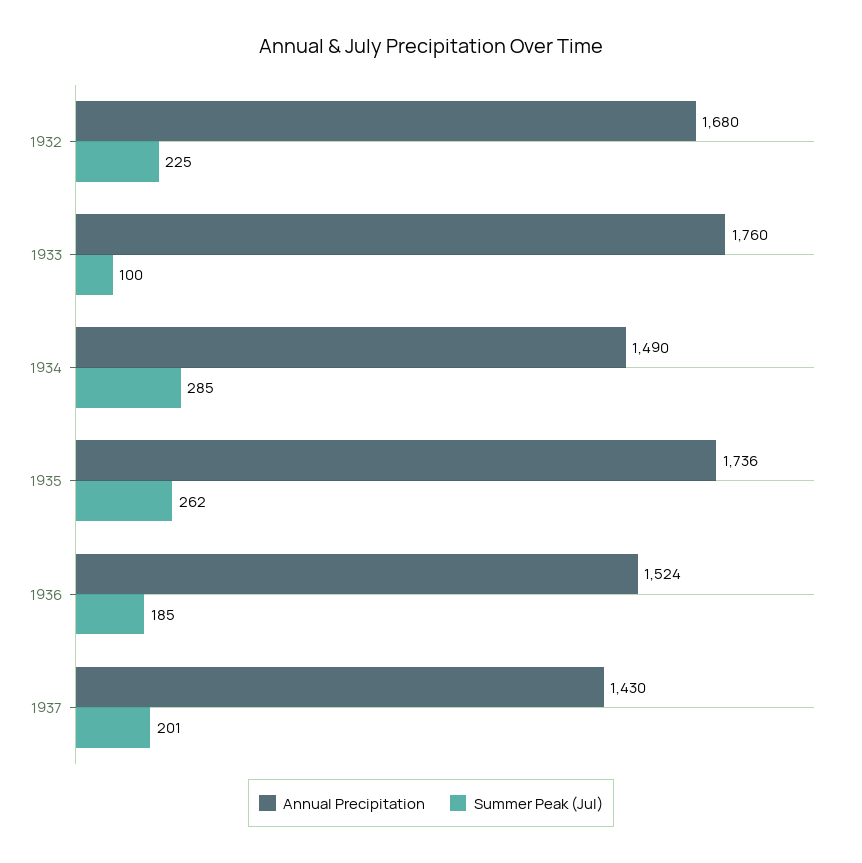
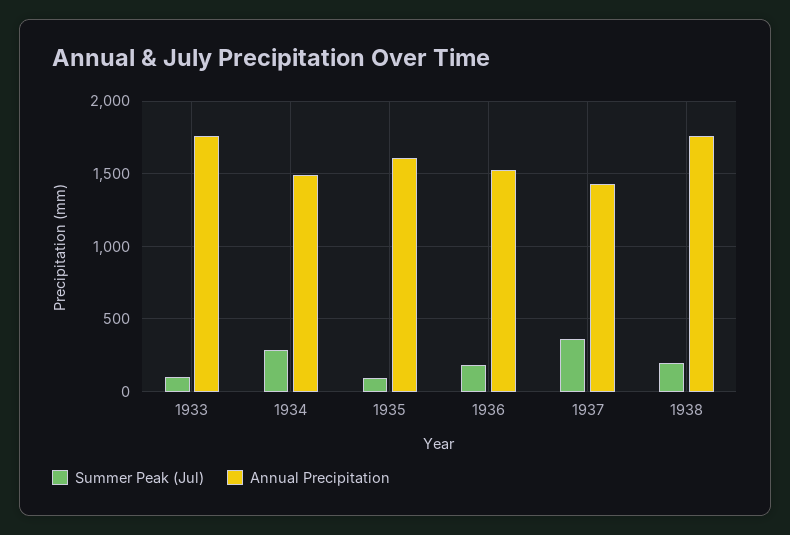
Annual Precipitation, 1932: 1680 -> none
Summer Peak (Jul), 1932: 225 -> none
Annual Precipitation, 1935: 1736 -> 1600
Summer Peak (Jul), 1935: 262 -> 100
Summer Peak (Jul), 1937: 201 -> 350
Summer Peak (Jul), 1938: none -> 200
Annual Precipitation, 1938: none -> 1750

